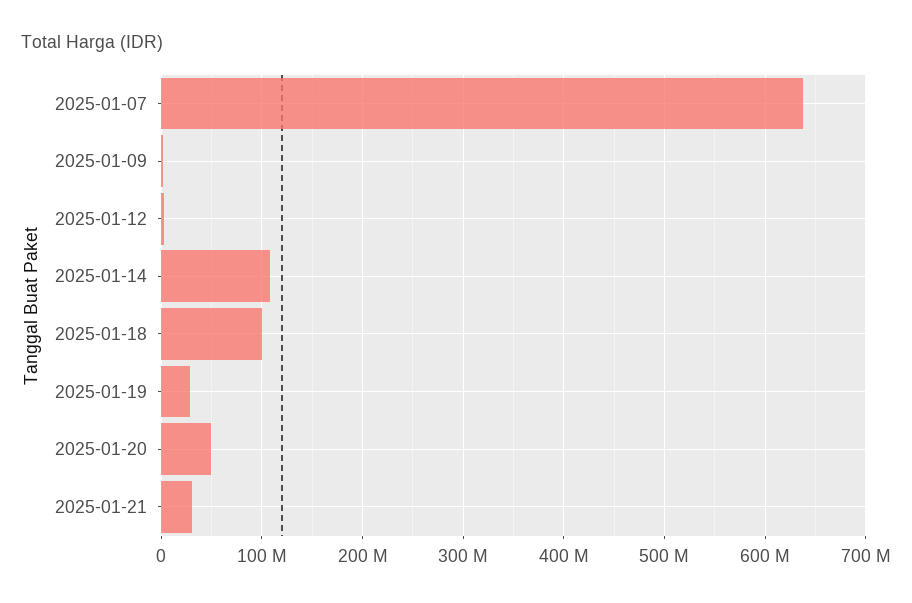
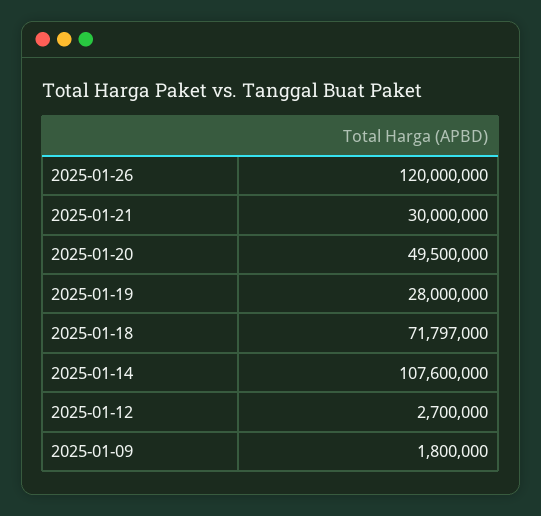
2025-01-07: 640000000 -> none
2025-01-18: 100000000 -> 71797000
2025-01-26: none -> 120000000

